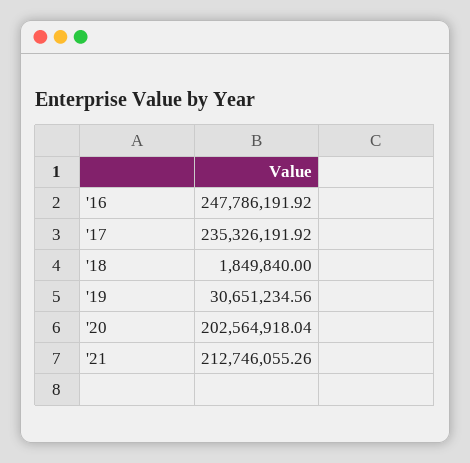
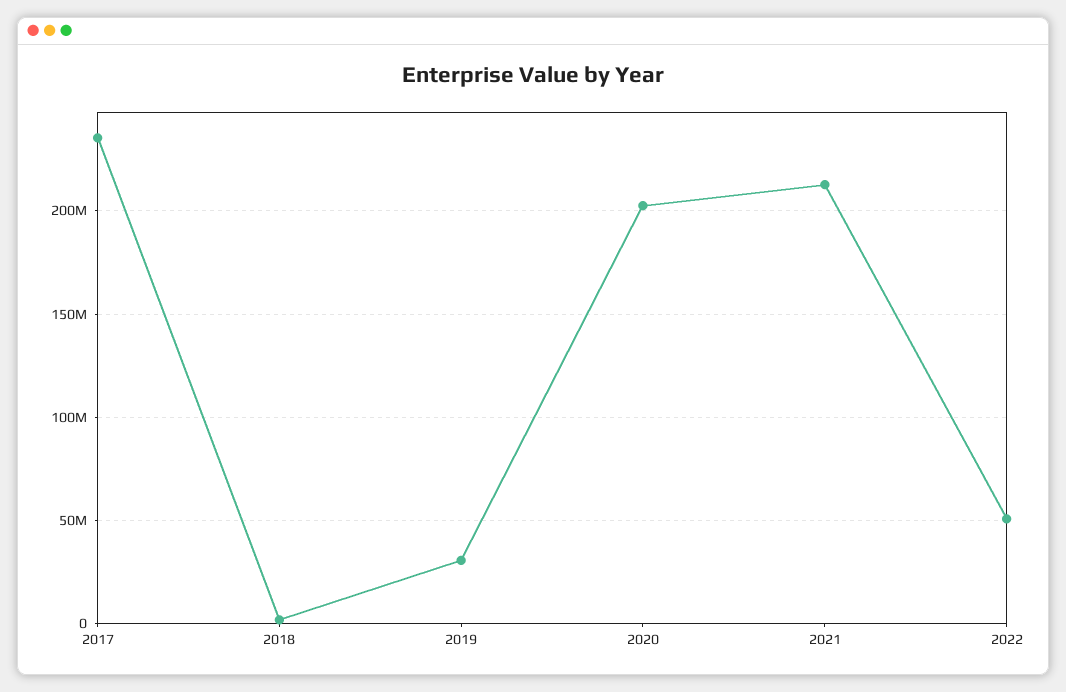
'16: 247786191.92 -> none
2022: none -> 50000000

